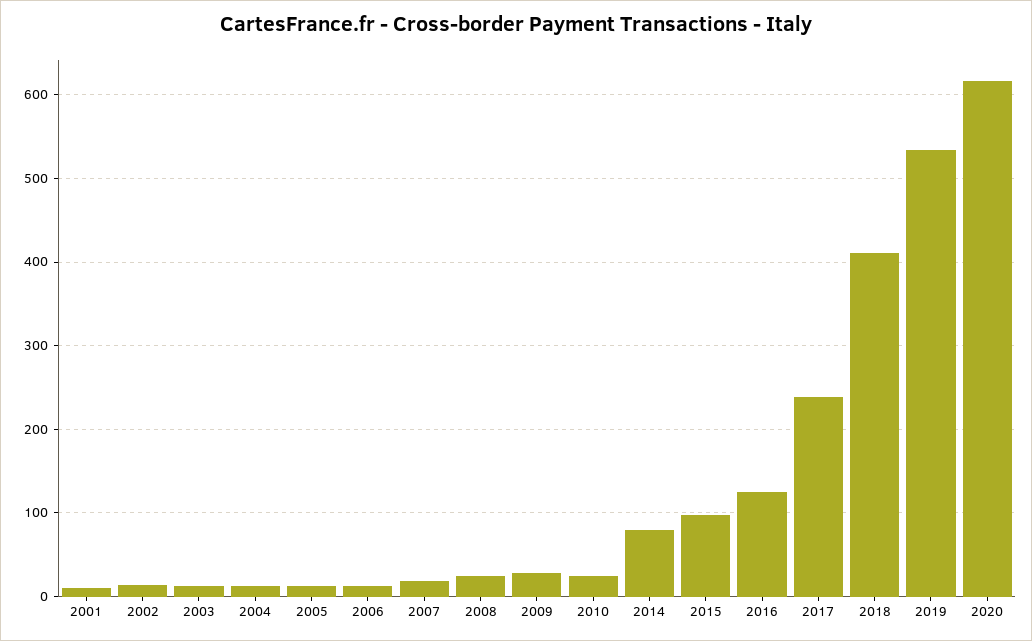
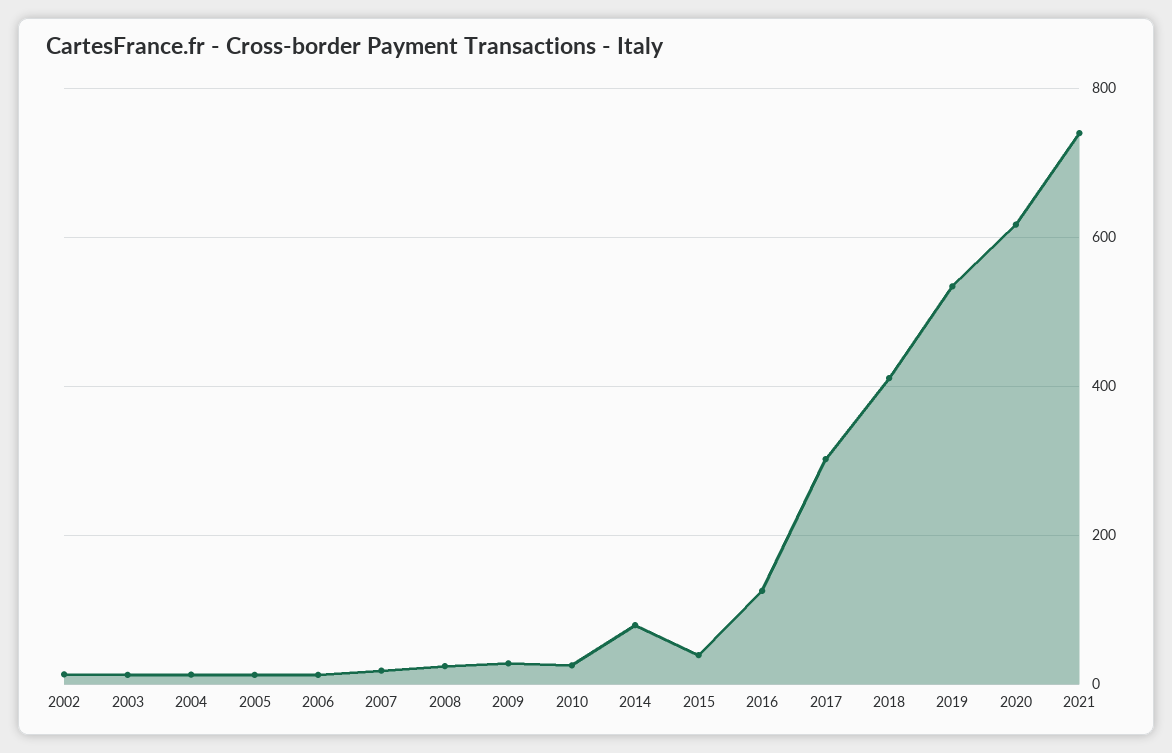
2001: 10 -> none
2015: 100 -> 40
2017: 240 -> 300
2021: none -> 740

